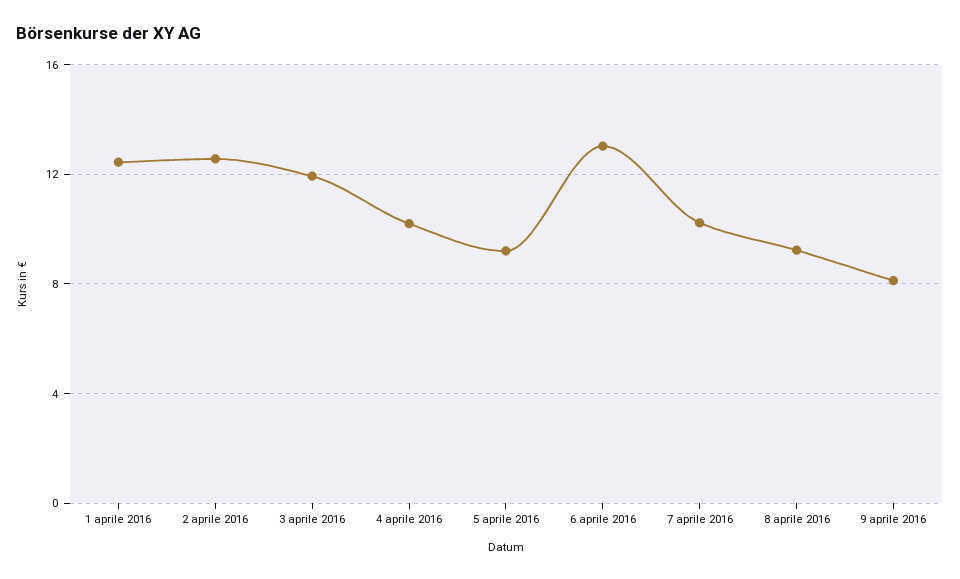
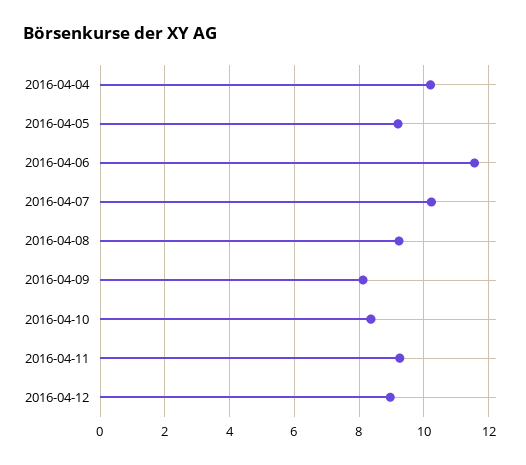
1 aprile 2016: 12.5 -> none
2 aprile 2016: 12.5 -> none
3 aprile 2016: 12 -> none
6 aprile 2016: 13 -> 11.6
2016-04-10: none -> 8.4
2016-04-11: none -> 9.2
2016-04-12: none -> 9

